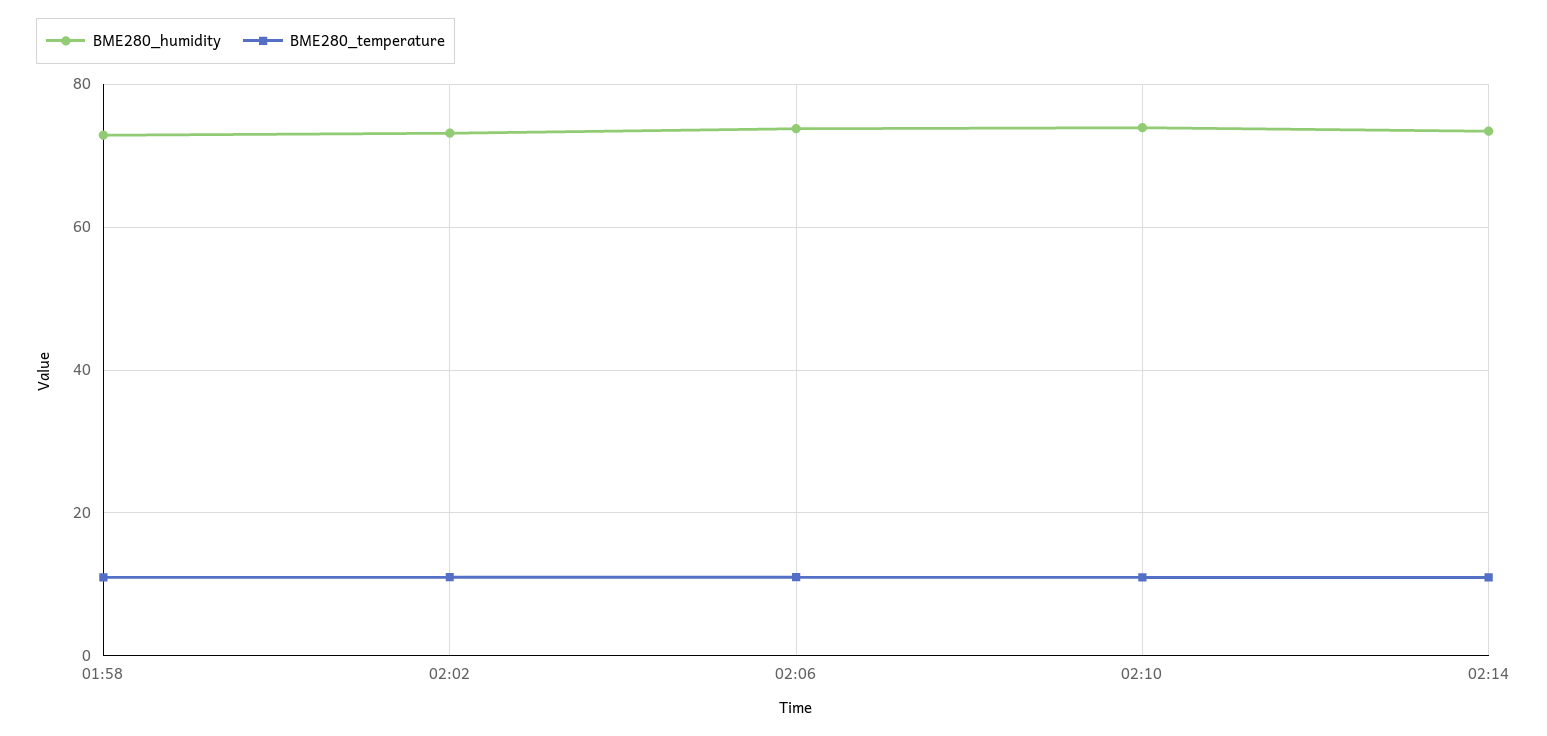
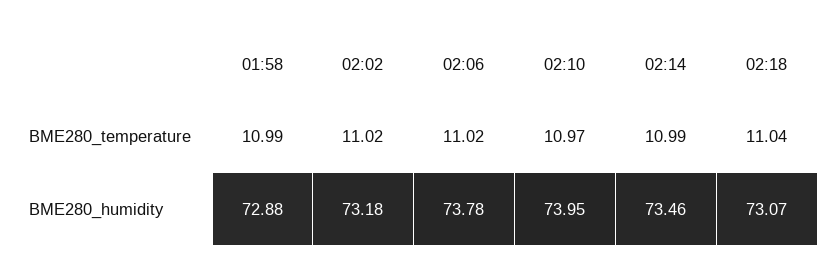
BME280_temperature, 02:18: none -> 11.04
BME280_humidity, 02:18: none -> 73.07

